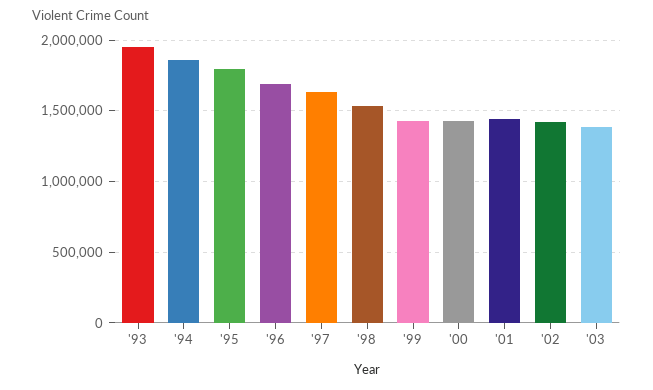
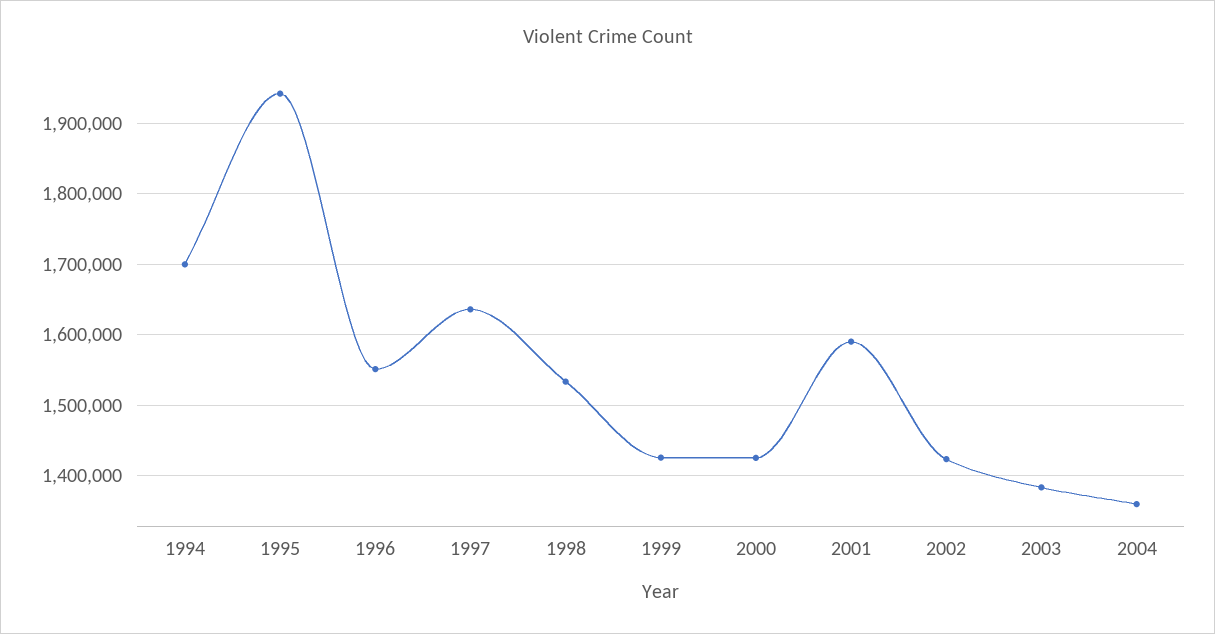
'93: 1950000 -> none
'94: 1850000 -> 1700000
'95: 1800000 -> 1940000
'96: 1700000 -> 1550000
'01: 1450000 -> 1590000
2004: none -> 1360000

